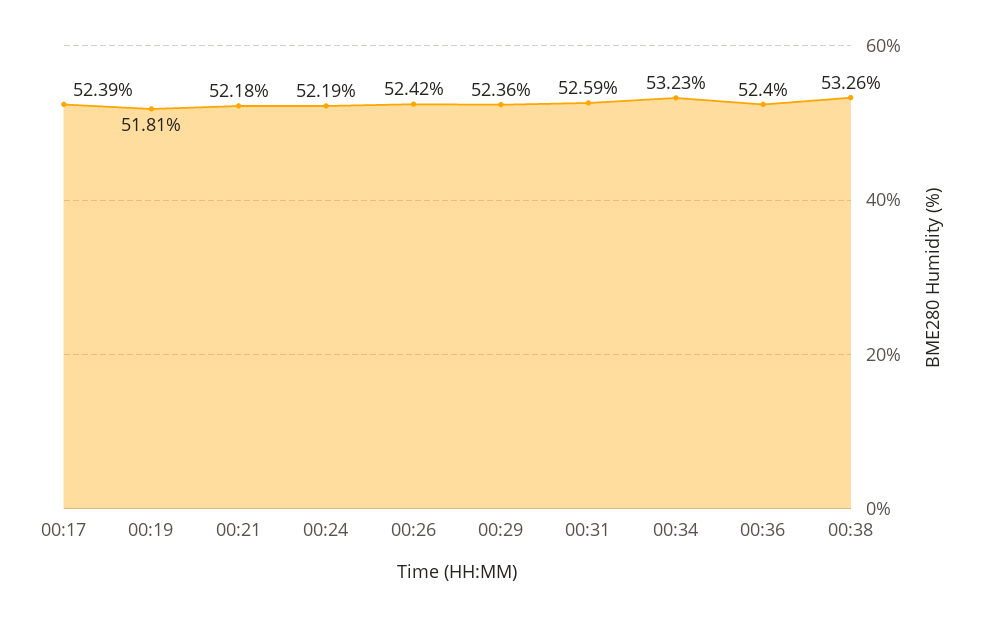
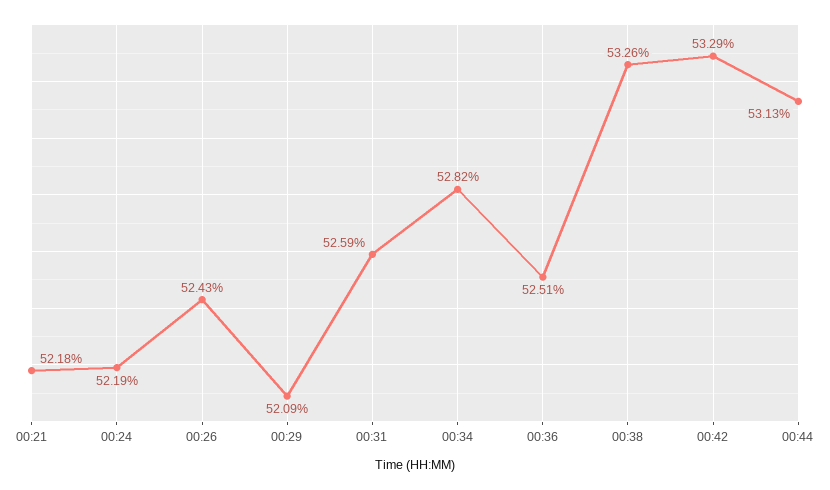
00:17: 52.39 -> none
00:19: 51.81 -> none
00:26: 52.42 -> 52.43
00:29: 52.36 -> 52.09
00:34: 53.23 -> 52.82
00:36: 52.4 -> 52.51
00:42: none -> 53.29
00:44: none -> 53.13

